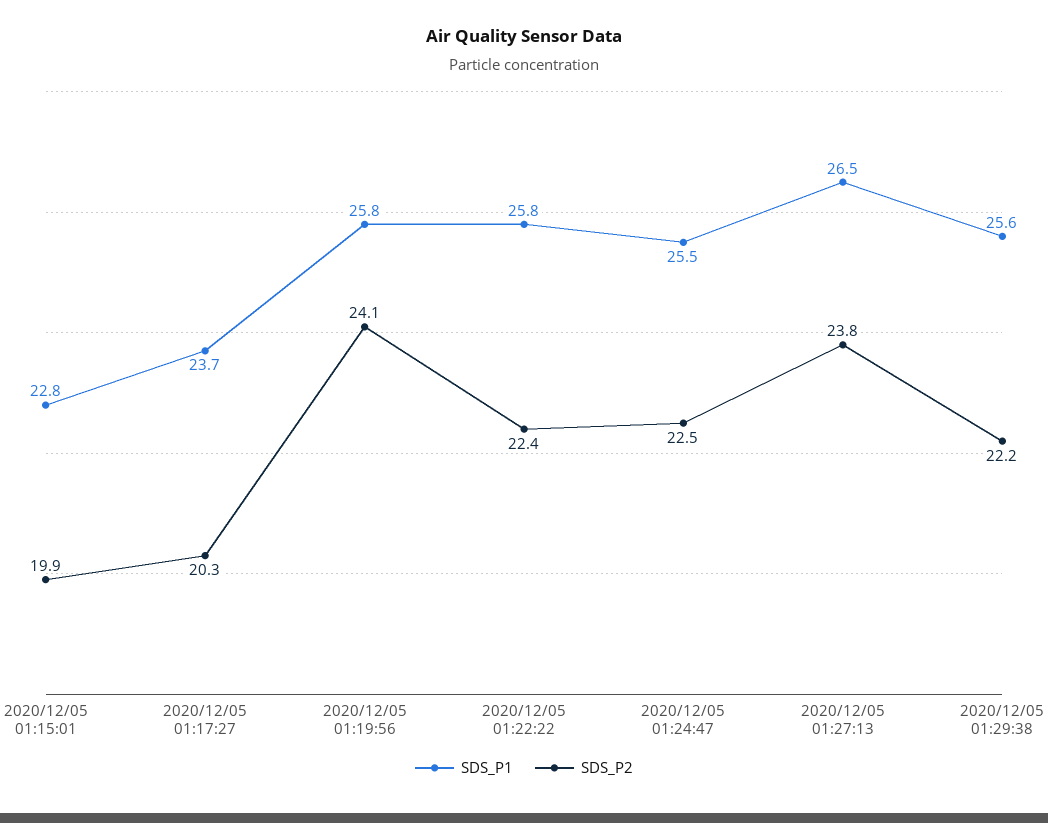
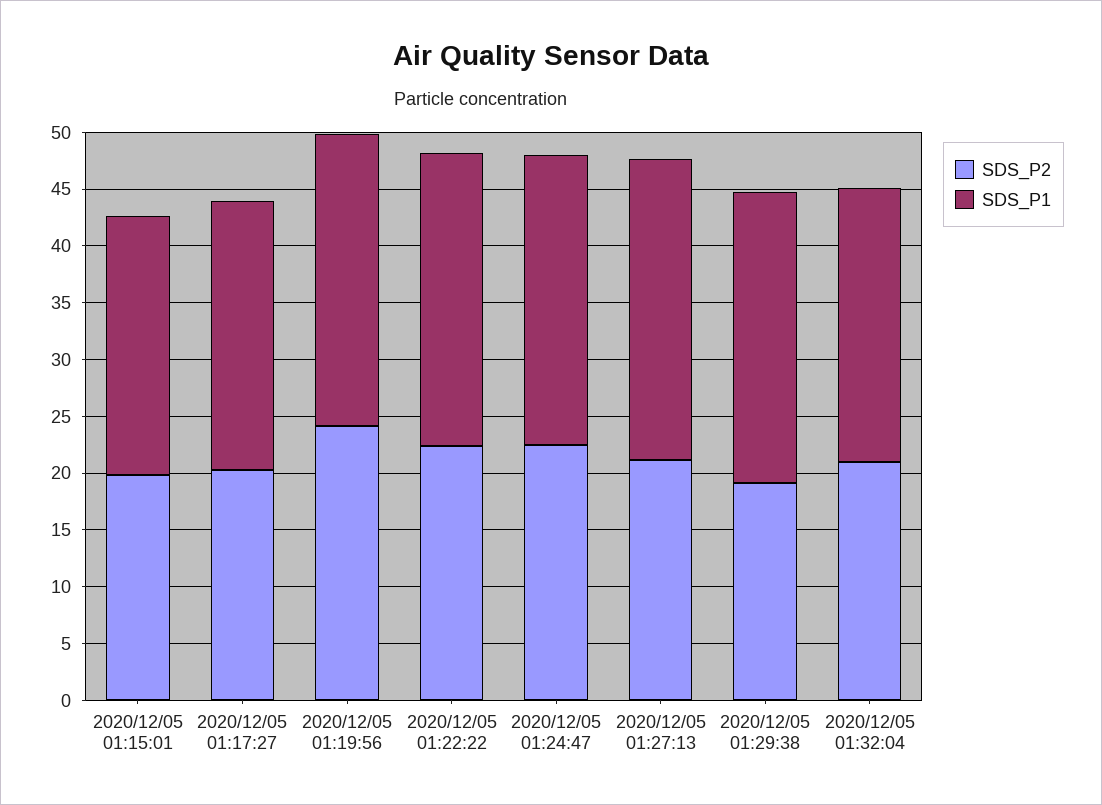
SDS_P2, 2020/12/05 01:27:13: 23.8 -> 21
SDS_P2, 2020/12/05 01:29:38: 22.2 -> 19
SDS_P2, 2020/12/05 01:32:04: none -> 21
SDS_P1, 2020/12/05 01:32:04: none -> 24

